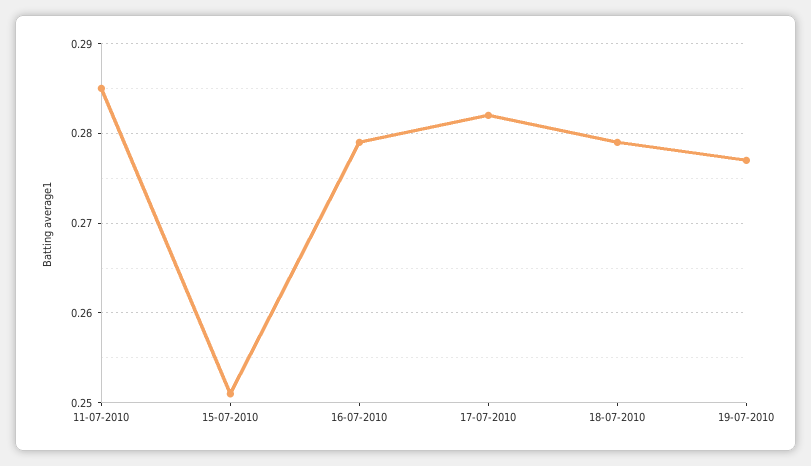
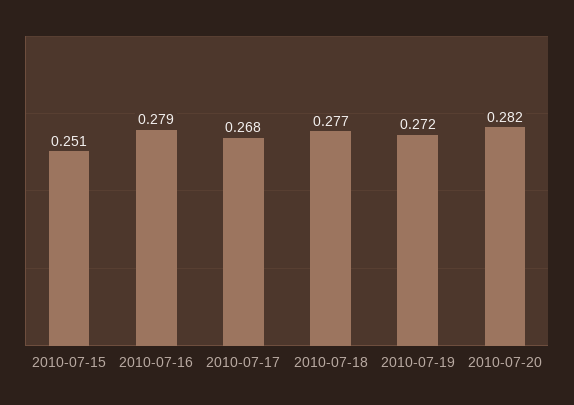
11-07-2010: 0.285 -> none
17-07-2010: 0.282 -> 0.268
18-07-2010: 0.279 -> 0.277
19-07-2010: 0.277 -> 0.272
2010-07-20: none -> 0.282

